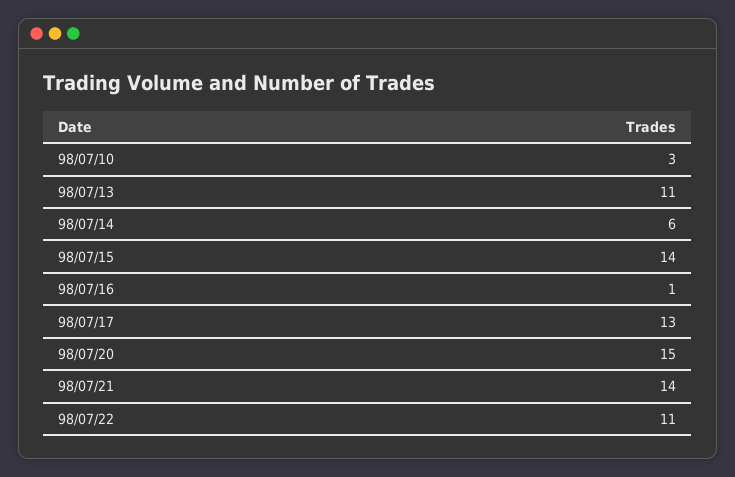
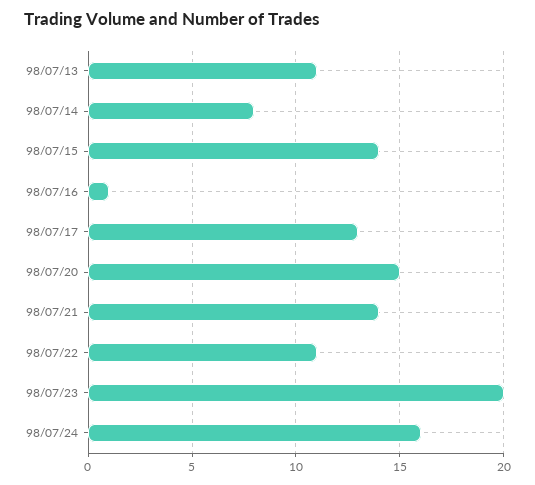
98/07/10: 3 -> none
98/07/14: 6 -> 8
98/07/23: none -> 20
98/07/24: none -> 16

